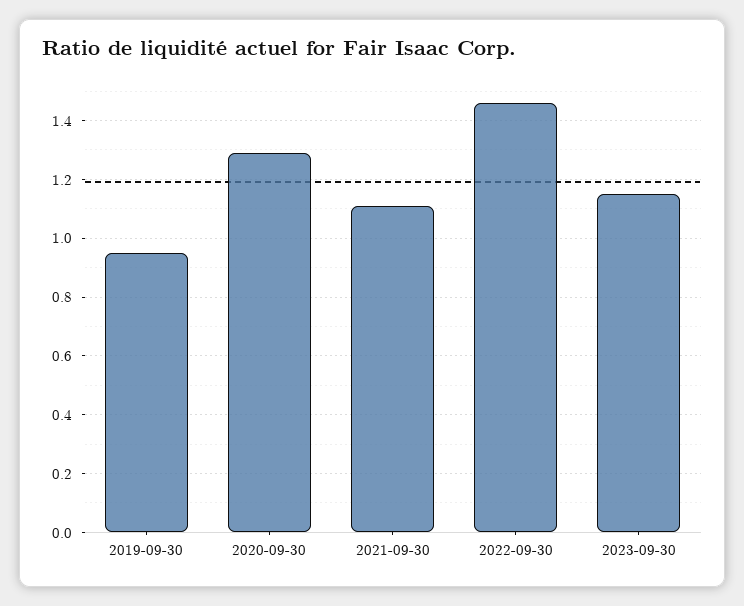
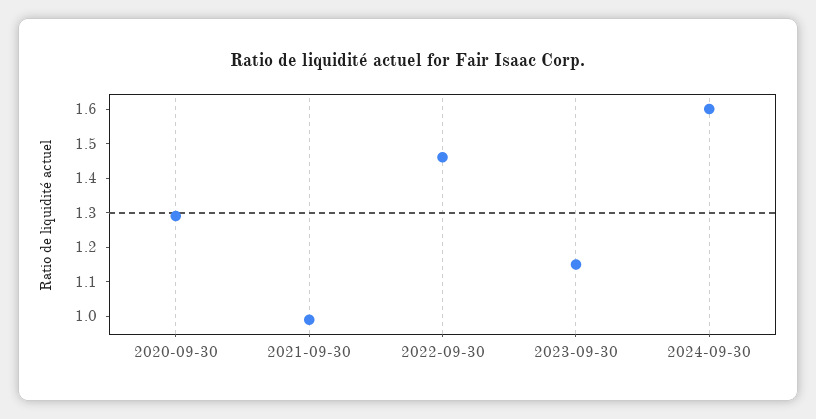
2019-09-30: 0.95 -> none
2021-09-30: 1.1 -> 1
2024-09-30: none -> 1.6

